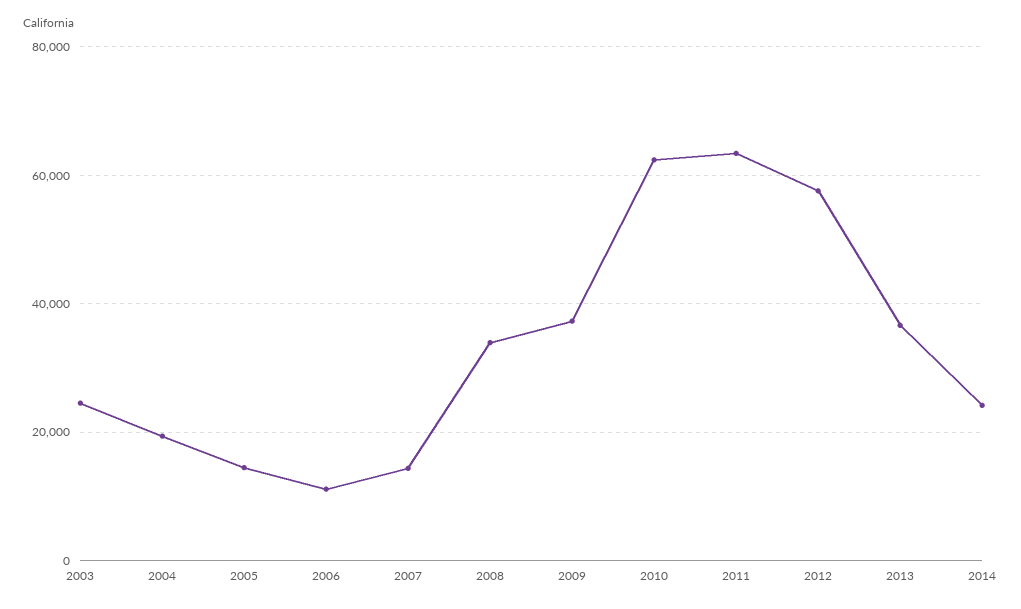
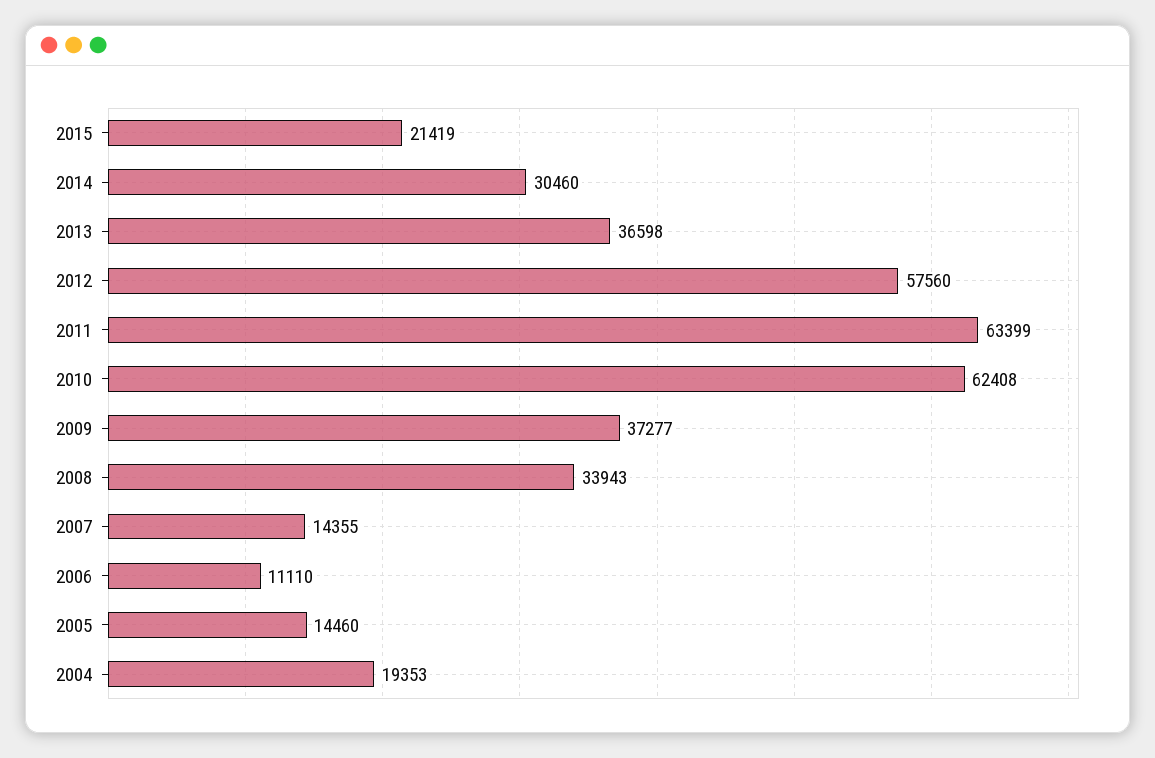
2003: 24000 -> none
2014: 24000 -> 30460
2015: none -> 21419

